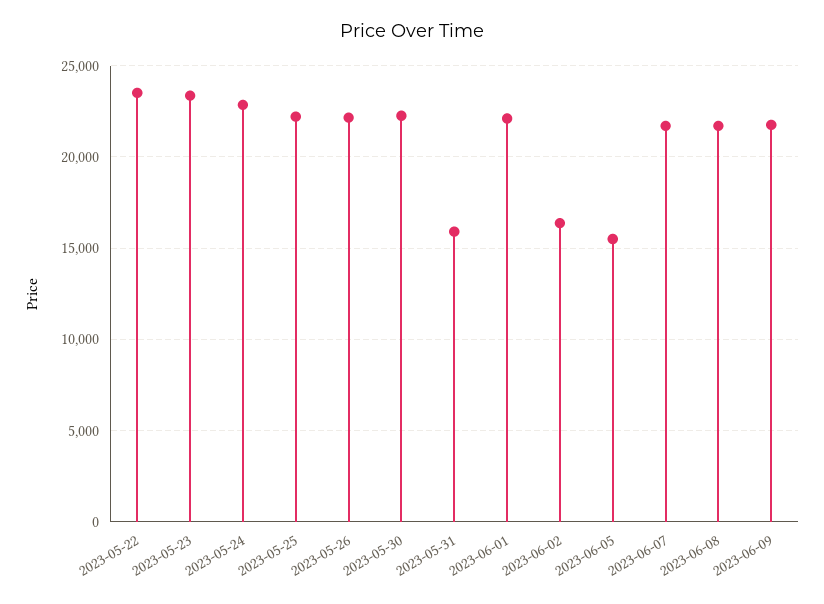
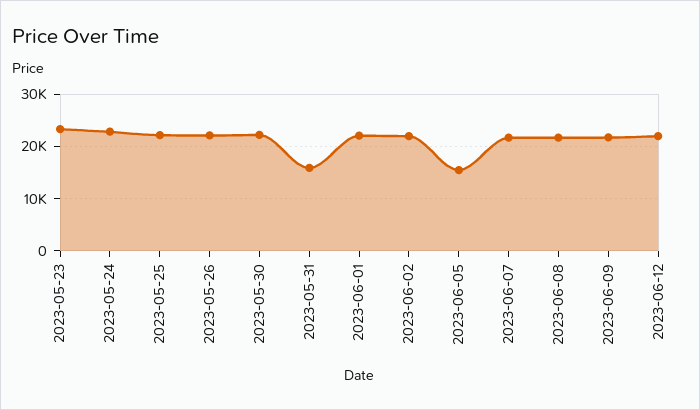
2023-05-22: 23500 -> none
2023-06-02: 16500 -> 22000
2023-06-12: none -> 22000

